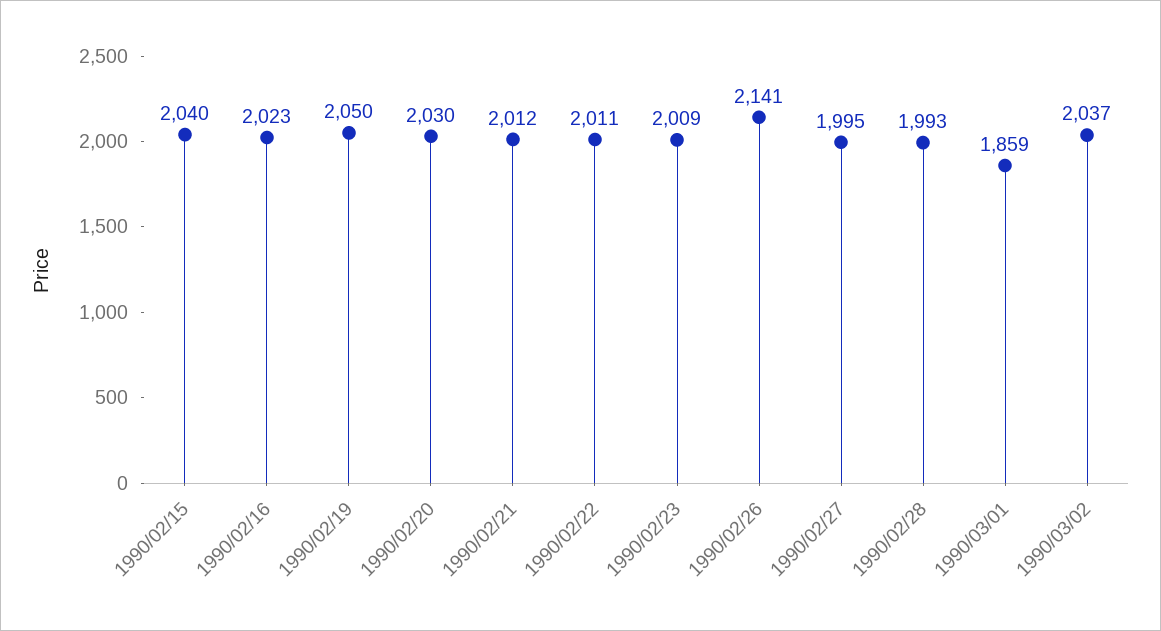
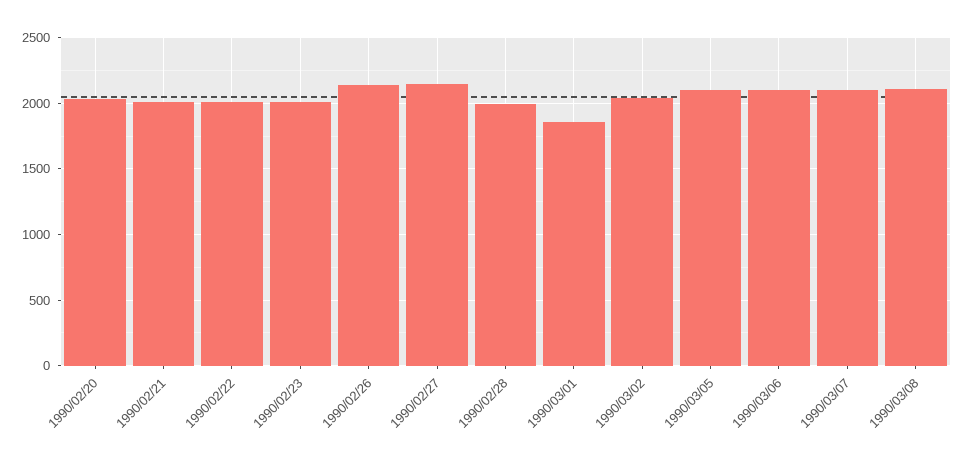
1990/02/15: 2040 -> none
1990/02/16: 2023 -> none
1990/02/19: 2050 -> none
1990/02/27: 1995 -> 2150
1990/03/05: none -> 2100
1990/03/06: none -> 2100
1990/03/07: none -> 2100
1990/03/08: none -> 2100

